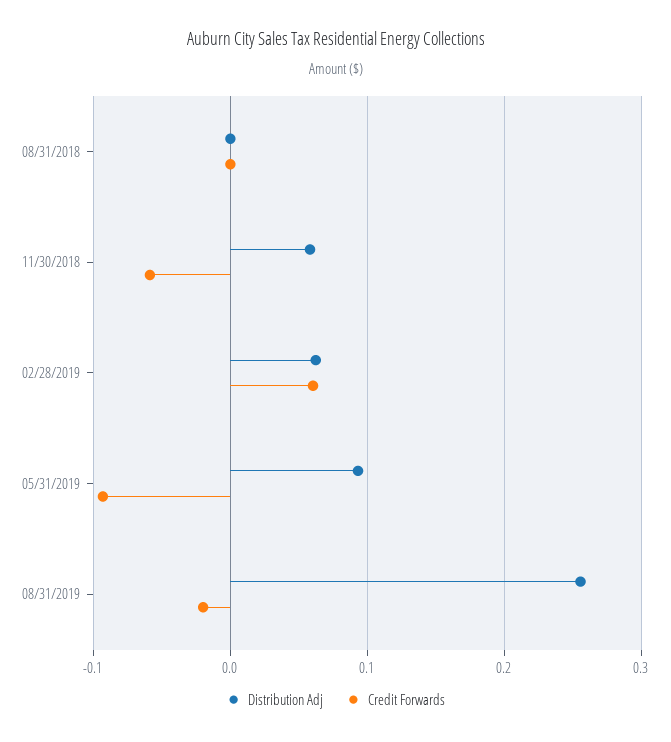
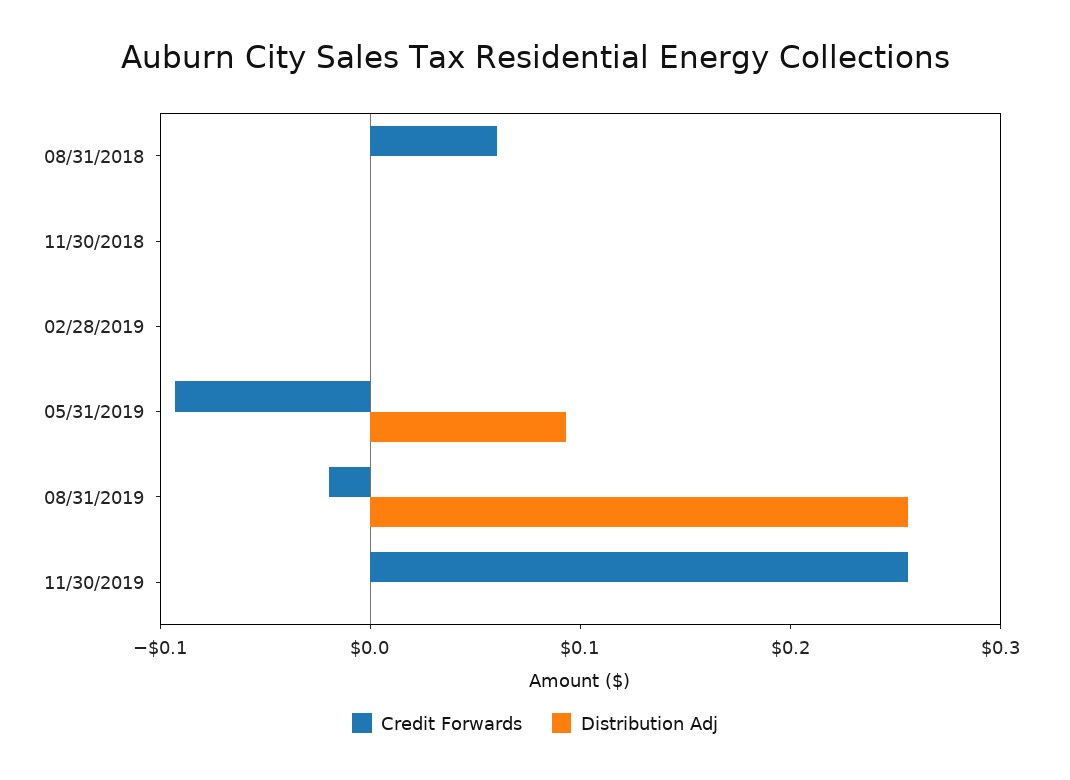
Credit Forwards, 08/31/2018: 0 -> 0.06
Distribution Adj, 11/30/2018: 0.06 -> 0
Credit Forwards, 11/30/2018: -0.06 -> 0
Distribution Adj, 02/28/2019: 0.06 -> 0
Credit Forwards, 02/28/2019: 0.06 -> 0
Credit Forwards, 11/30/2019: none -> 0.26
Distribution Adj, 11/30/2019: none -> 0

